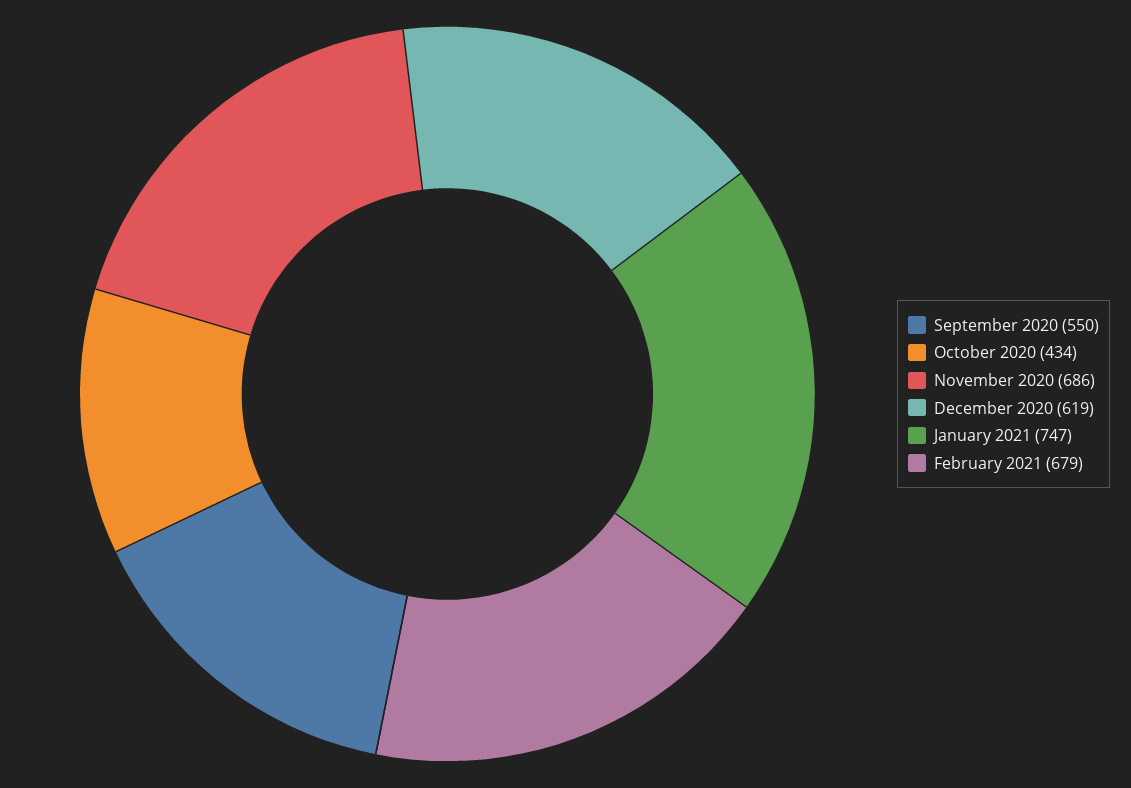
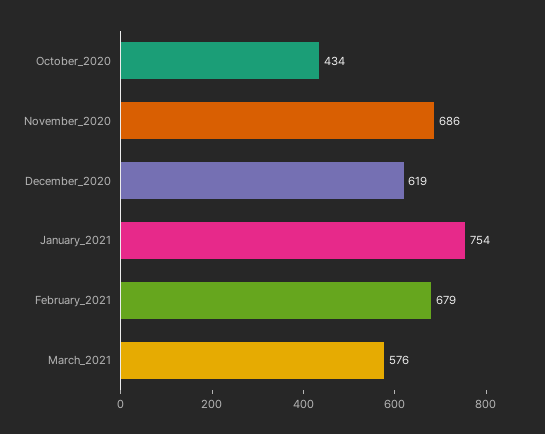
September 2020: 550 -> none
January 2021: 747 -> 754
March_2021: none -> 576

